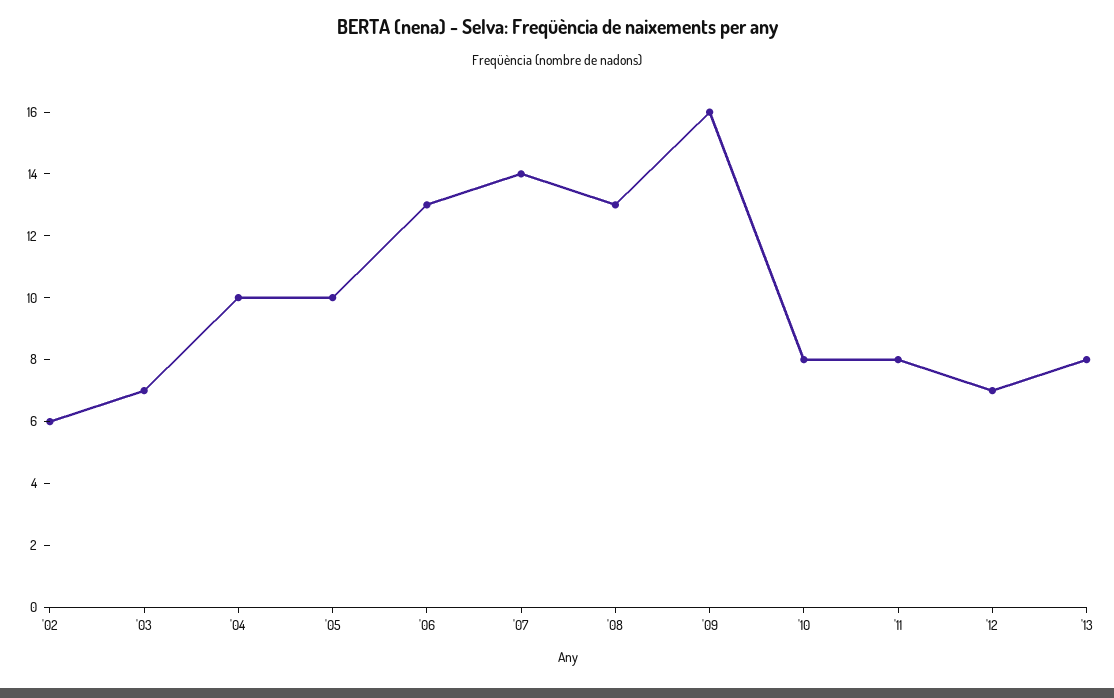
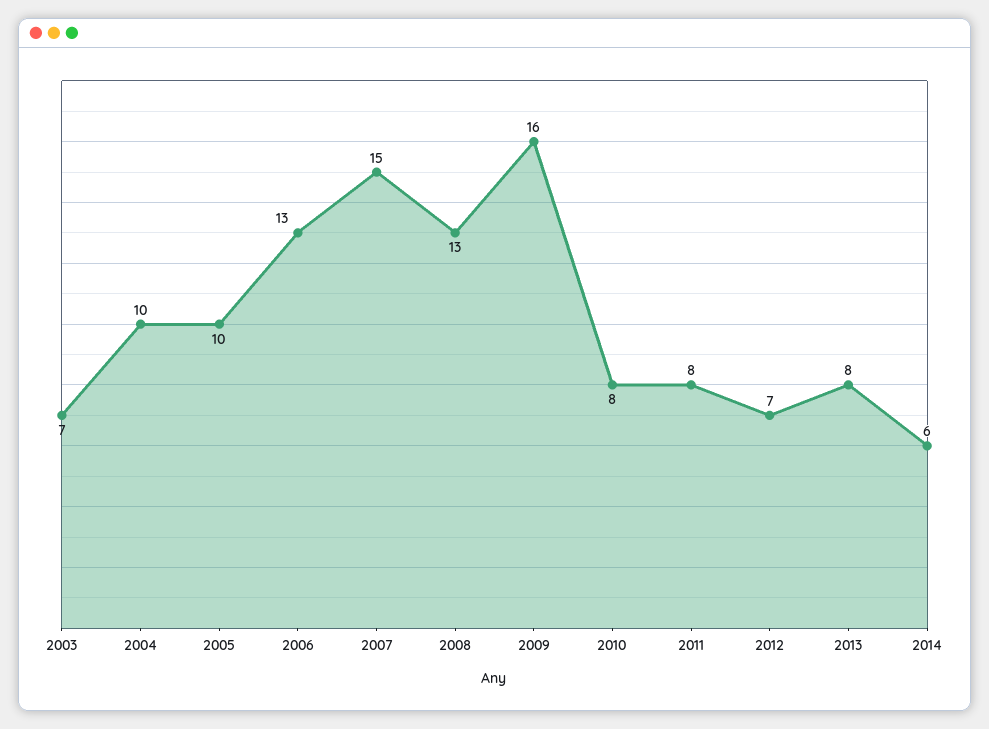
'02: 6 -> none
'07: 14 -> 15
2014: none -> 6

